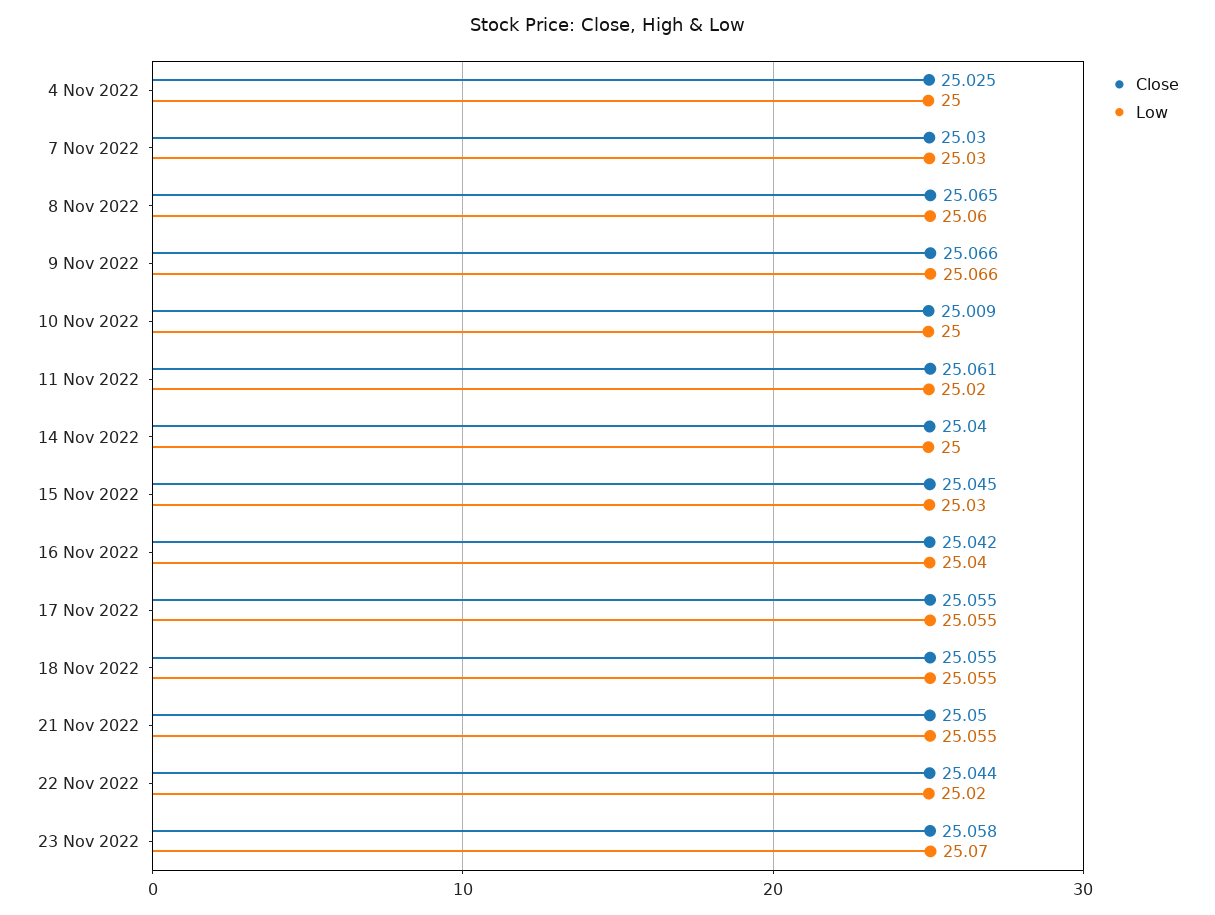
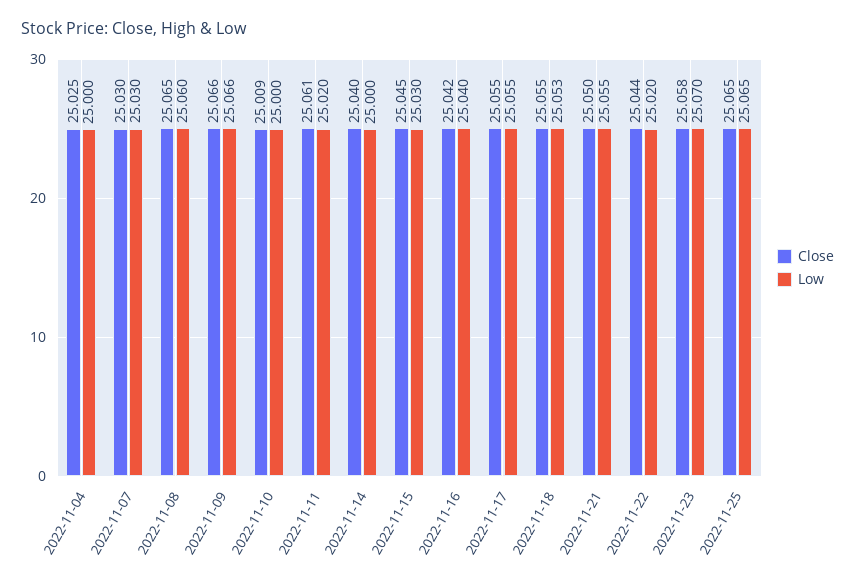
Low, 18 Nov 2022: 25.055 -> 25.053
Close, 2022-11-25: none -> 25.065
Low, 2022-11-25: none -> 25.065

